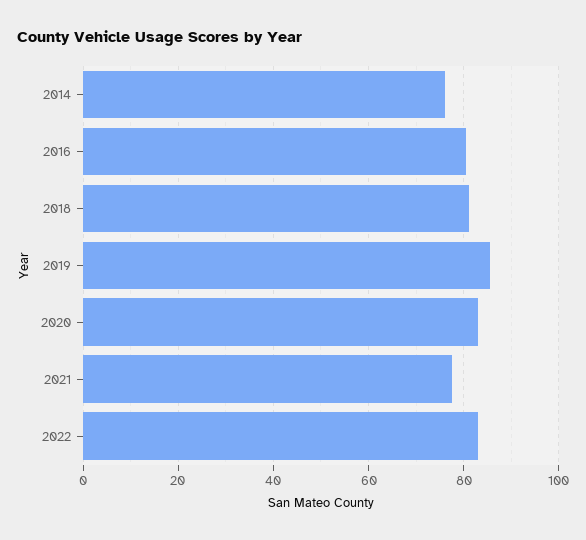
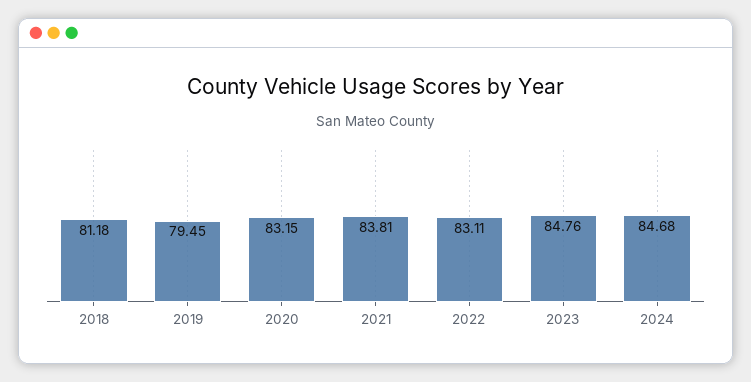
2014: 76 -> none
2016: 80 -> none
2019: 86 -> 79.45
2021: 78 -> 83.81
2023: none -> 84.76
2024: none -> 84.68

